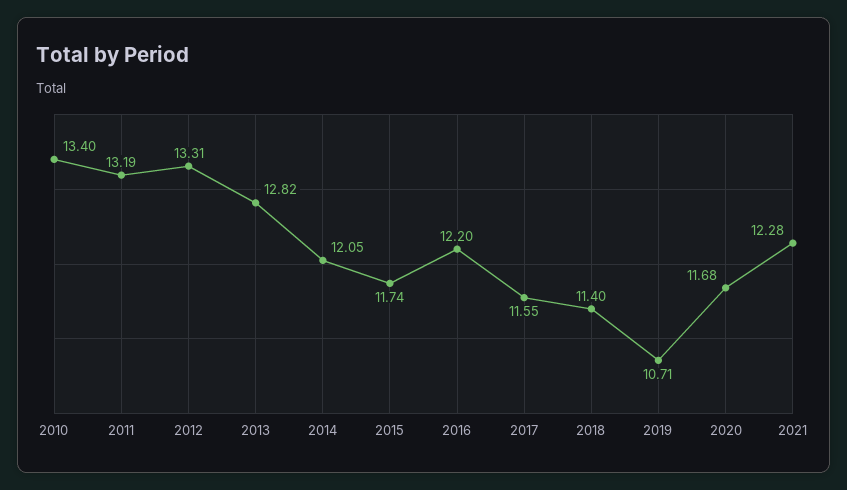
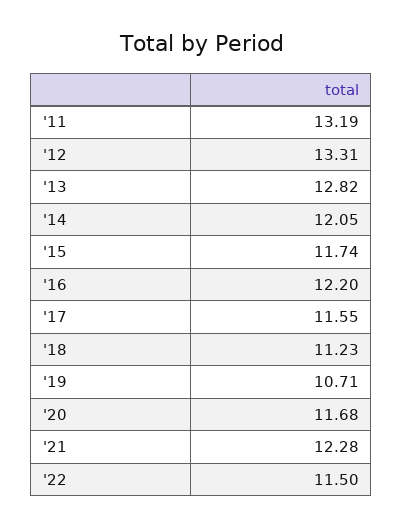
2010: 13.4 -> none
2018: 11.4 -> 11.23
'22: none -> 11.5

